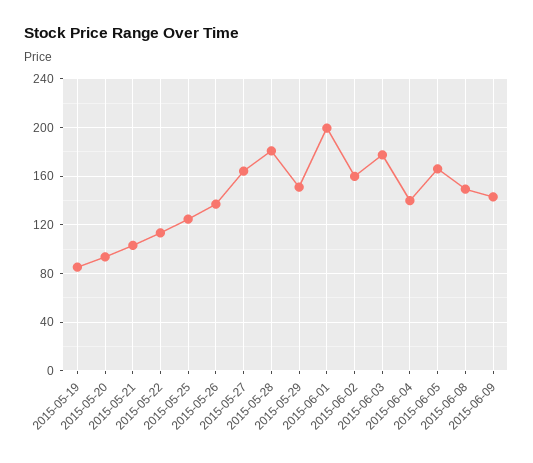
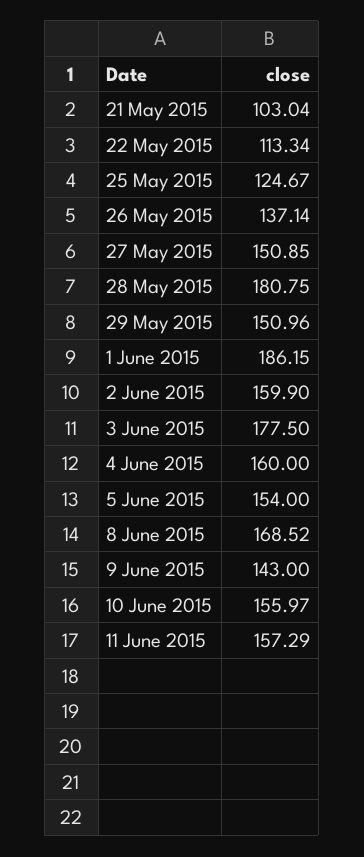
2015-05-19: 85 -> none
2015-05-20: 95 -> none
2015-05-27: 165 -> 150.85
2015-06-01: 200 -> 186.15
2015-06-04: 140 -> 160
2015-06-05: 165 -> 154
2015-06-08: 150 -> 168.52
10 June 2015: none -> 155.97
11 June 2015: none -> 157.29

